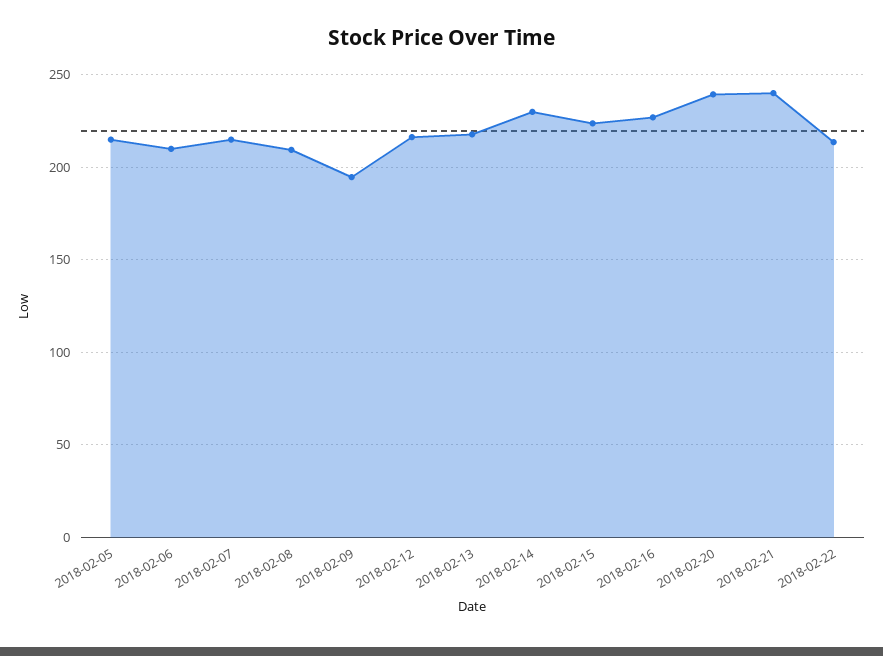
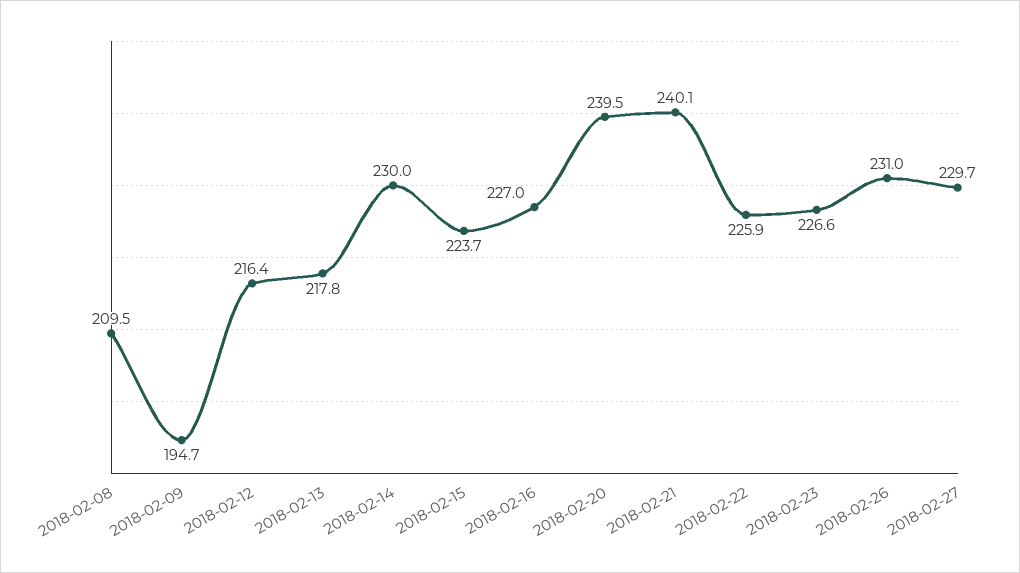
2018-02-05: 215 -> none
2018-02-06: 210 -> none
2018-02-07: 215 -> none
2018-02-22: 215 -> 225.9
2018-02-23: none -> 226.6
2018-02-26: none -> 231
2018-02-27: none -> 229.7

